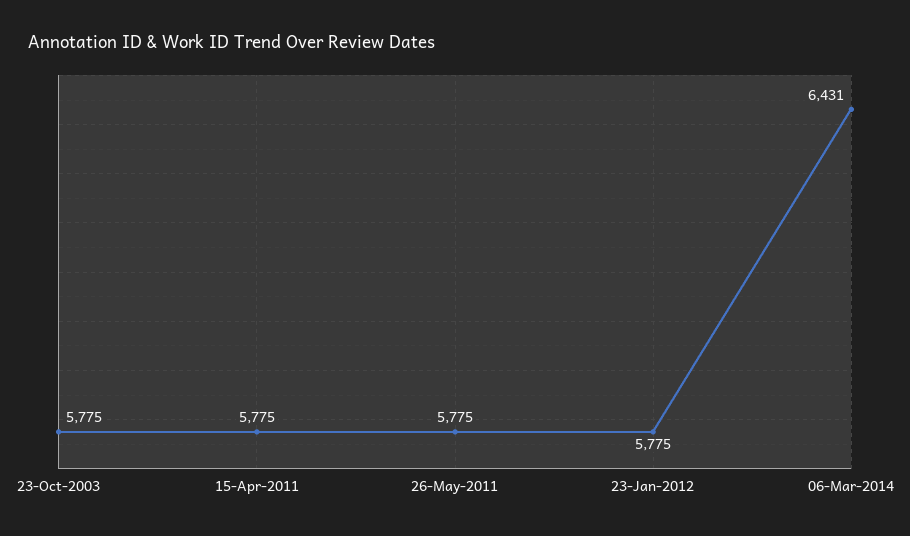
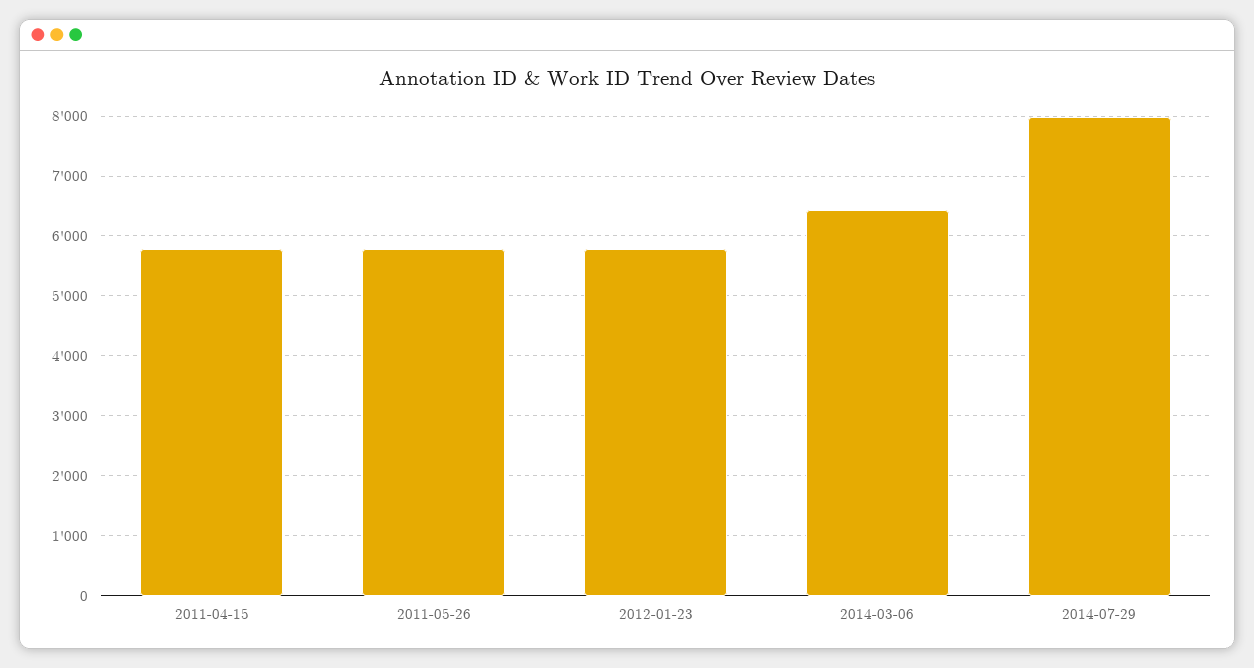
23-Oct-2003: 5775 -> none
2014-07-29: none -> 8000

